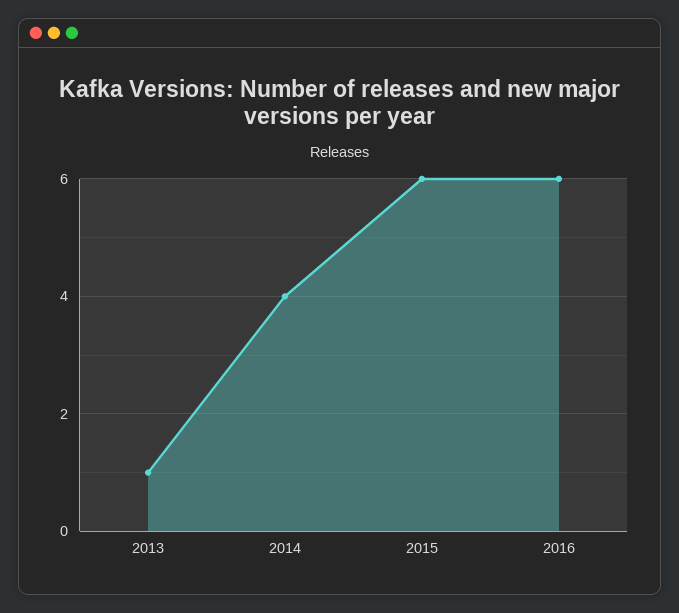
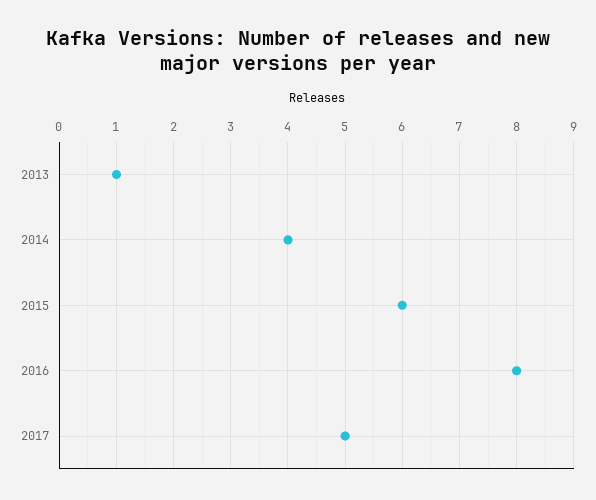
2016: 6 -> 8
2017: none -> 5

